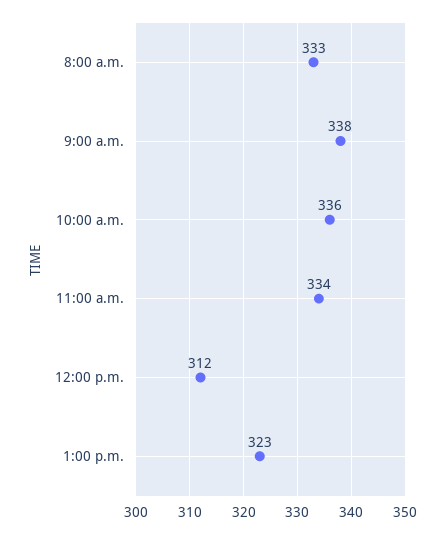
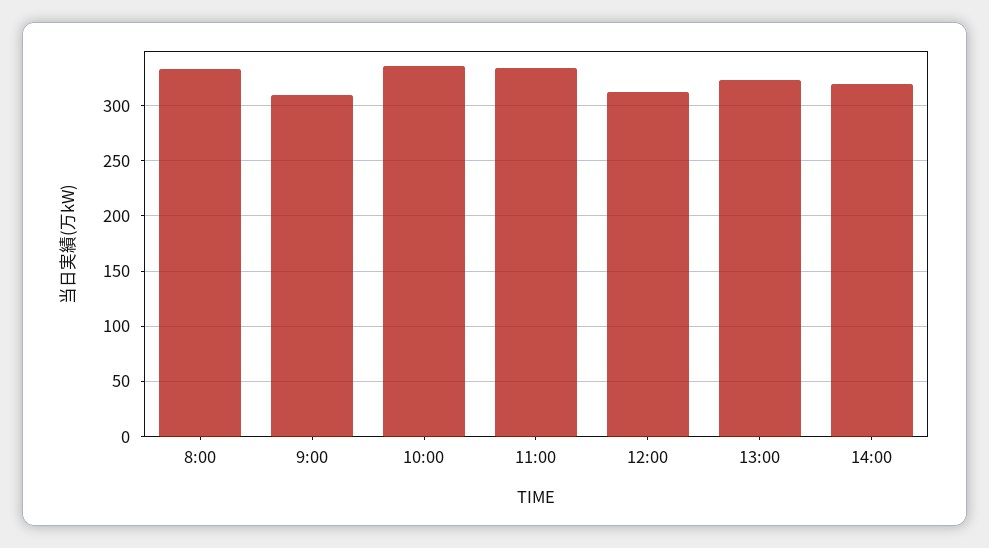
9:00 a.m.: 338 -> 310
14:00: none -> 320

